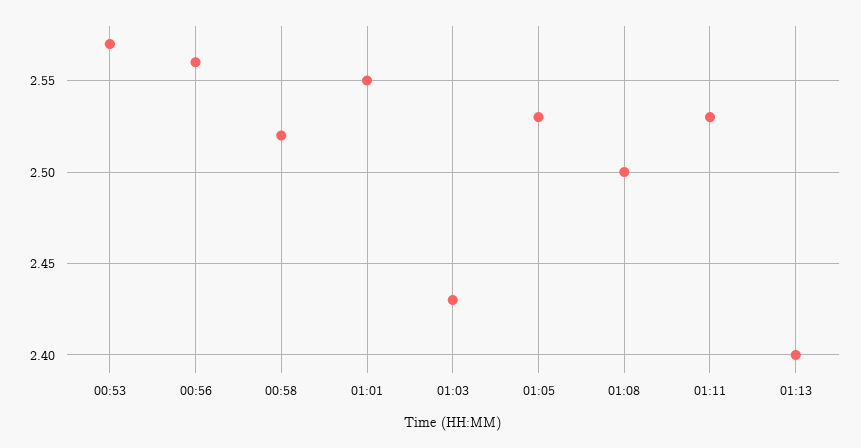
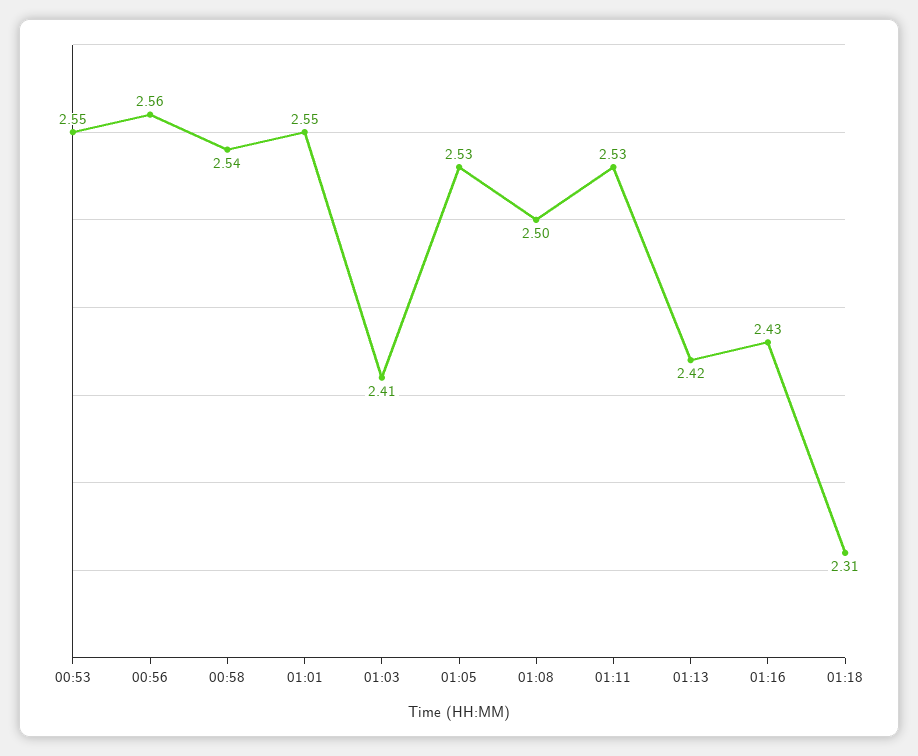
00:53: 2.57 -> 2.55
00:58: 2.52 -> 2.54
01:03: 2.43 -> 2.41
01:13: 2.4 -> 2.42
01:16: none -> 2.43
01:18: none -> 2.31

